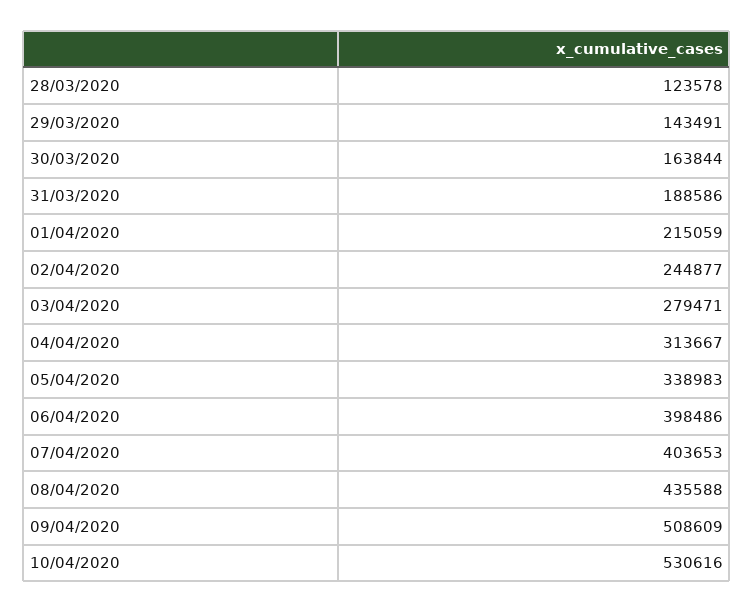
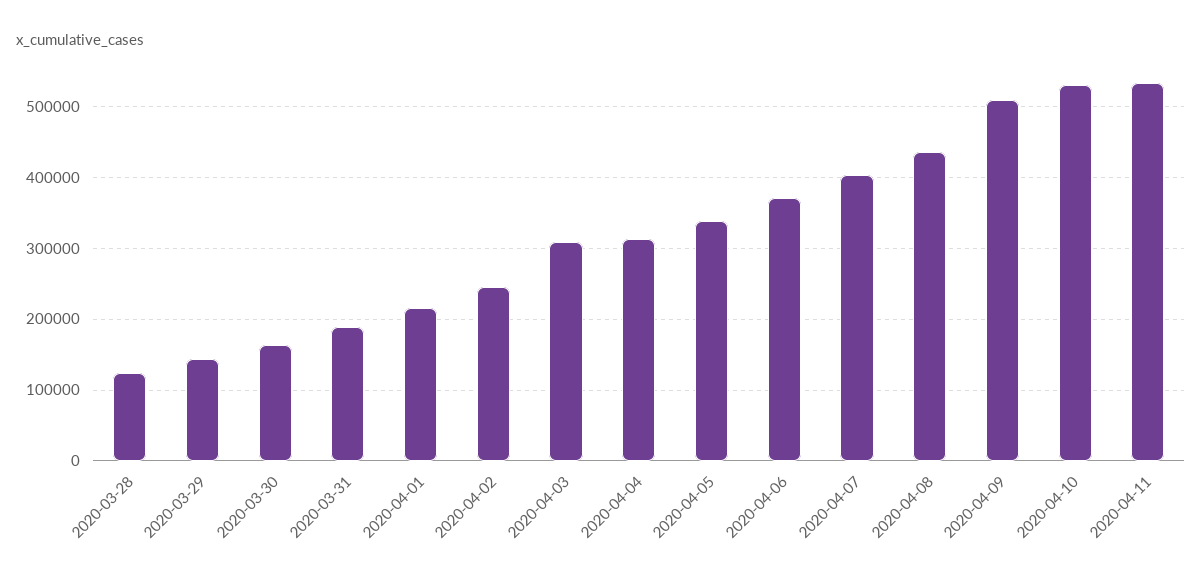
03/04/2020: 279471 -> 310000
06/04/2020: 398486 -> 370000
2020-04-11: none -> 530000

